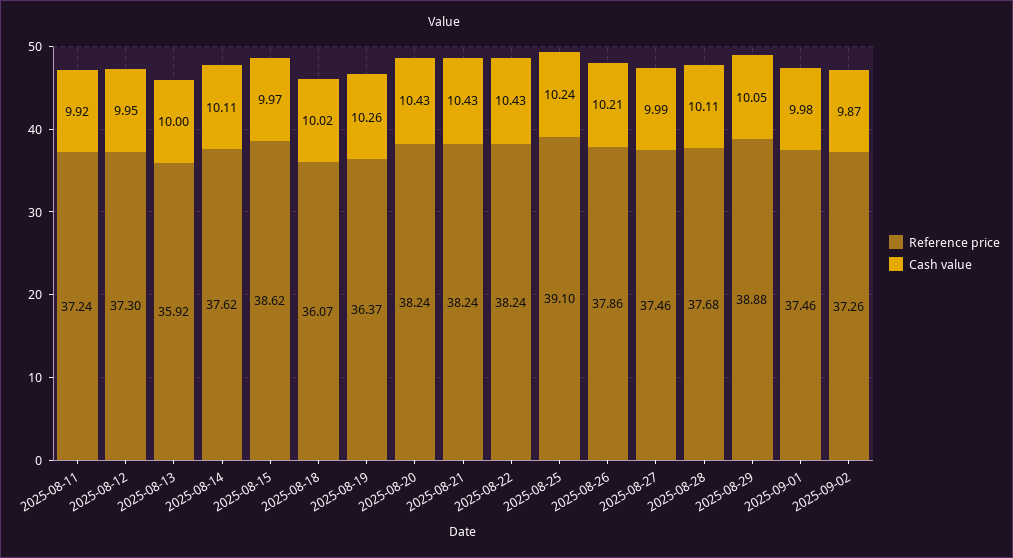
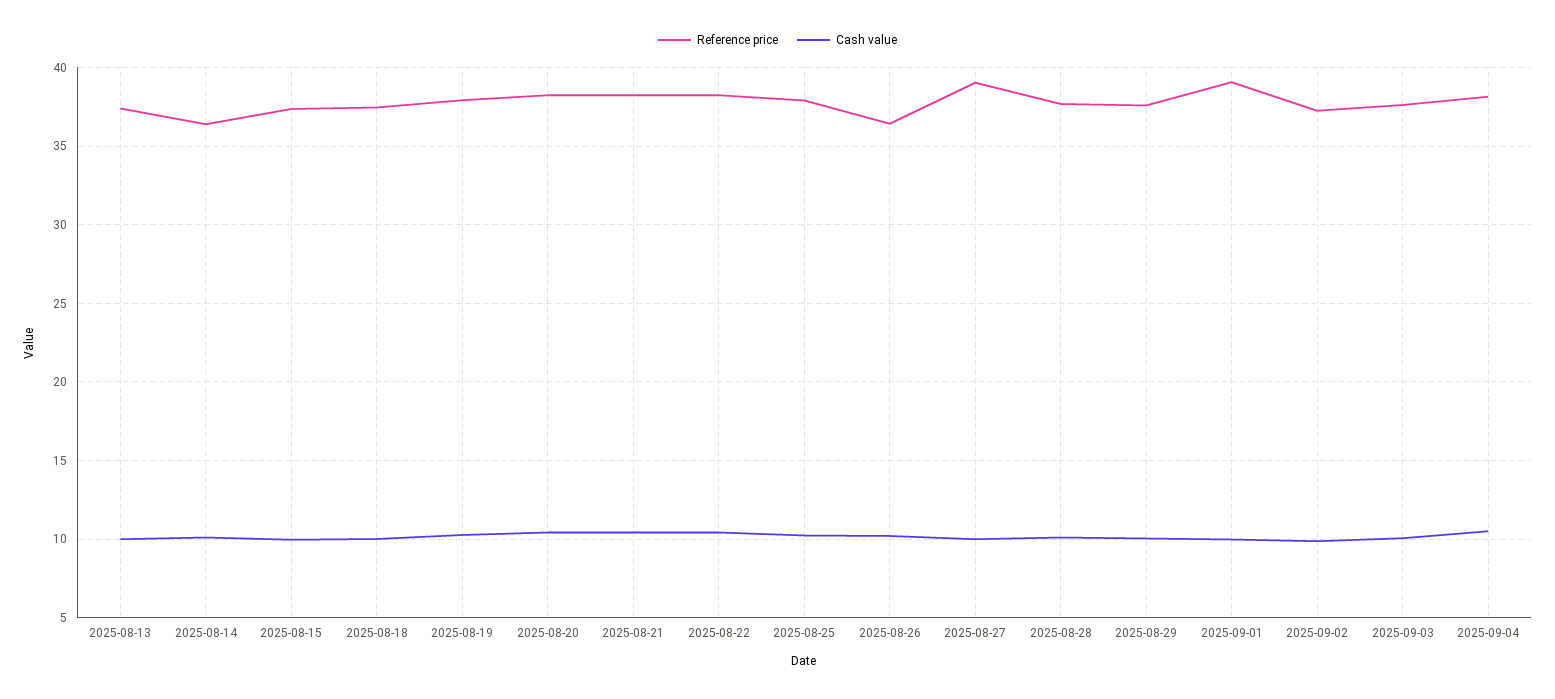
Reference price, 2025-08-11: 37.24 -> none
Cash value, 2025-08-11: 9.92 -> none
Reference price, 2025-08-12: 37.3 -> none
Cash value, 2025-08-12: 9.95 -> none
Reference price, 2025-08-13: 35.92 -> 37.5
Reference price, 2025-08-14: 37.62 -> 36.5
Reference price, 2025-08-15: 38.62 -> 37.5
Reference price, 2025-08-18: 36.07 -> 37.5
Reference price, 2025-08-19: 36.37 -> 38
Reference price, 2025-08-25: 39.1 -> 38
Reference price, 2025-08-26: 37.86 -> 36.5
Reference price, 2025-08-27: 37.46 -> 39
Reference price, 2025-08-29: 38.88 -> 37.5
Reference price, 2025-09-01: 37.46 -> 39
Reference price, 2025-09-03: none -> 37.5
Cash value, 2025-09-03: none -> 10
Reference price, 2025-09-04: none -> 38
Cash value, 2025-09-04: none -> 10.5

